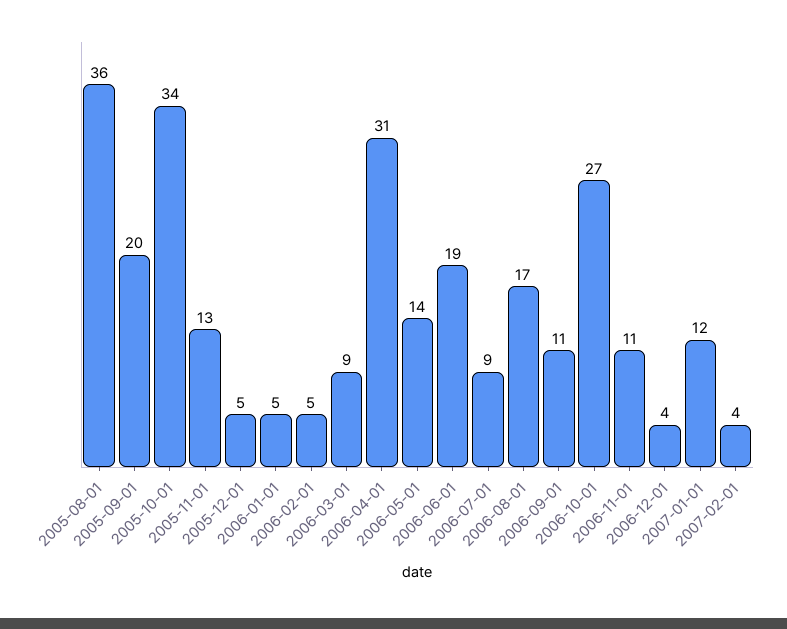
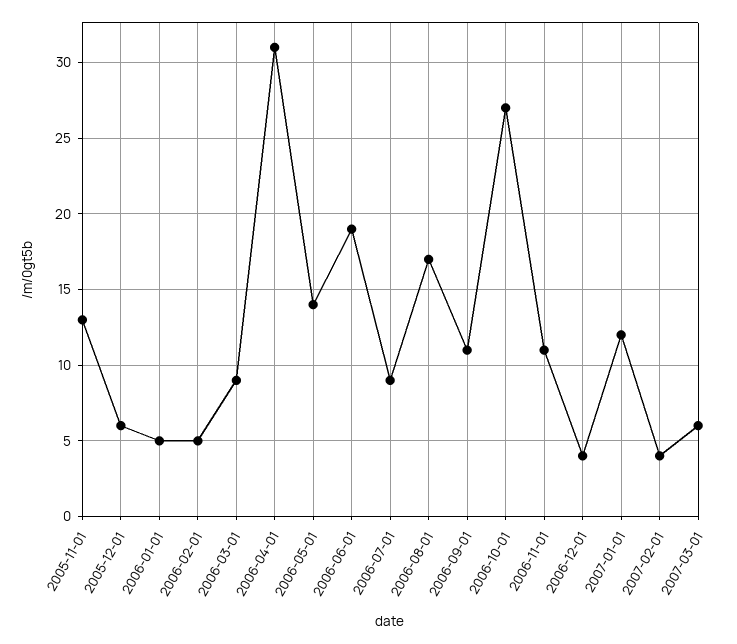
2005-08-01: 36 -> none
2005-09-01: 20 -> none
2005-10-01: 34 -> none
2005-12-01: 5 -> 6
2007-03-01: none -> 6

